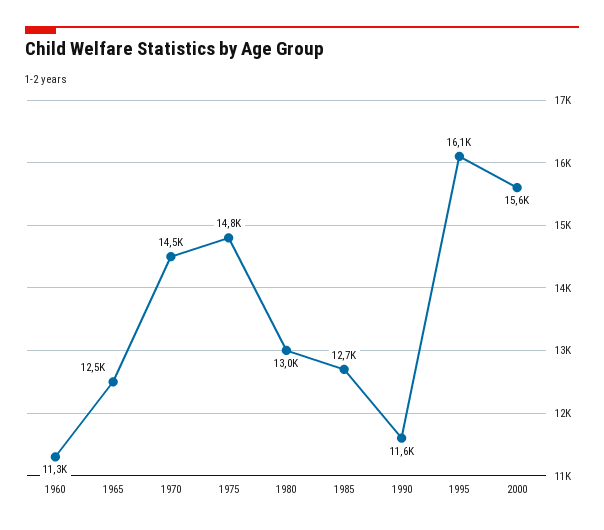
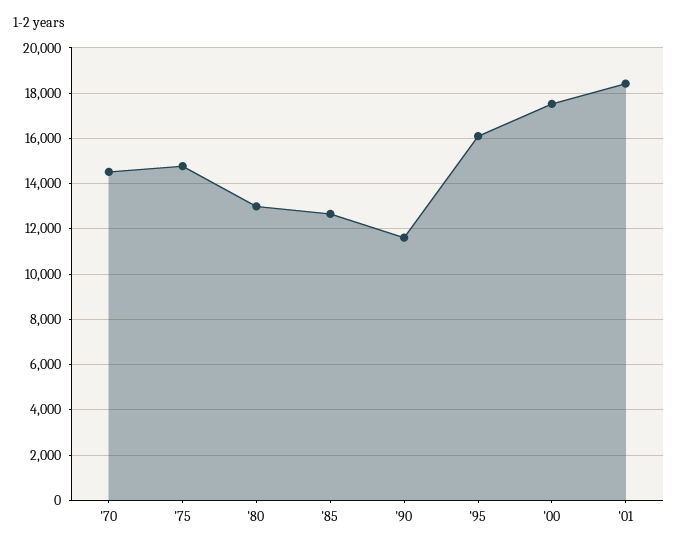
1960: 11300 -> none
1965: 12500 -> none
2000: 15600 -> 17500
'01: none -> 18500

